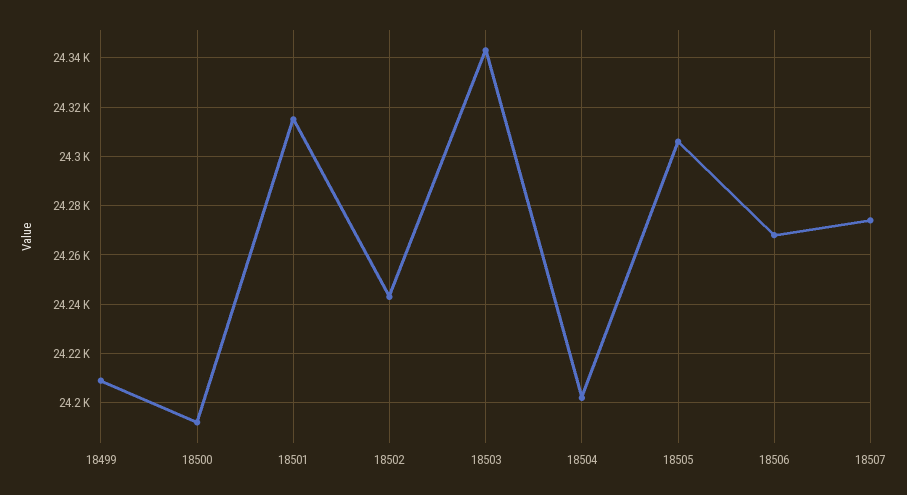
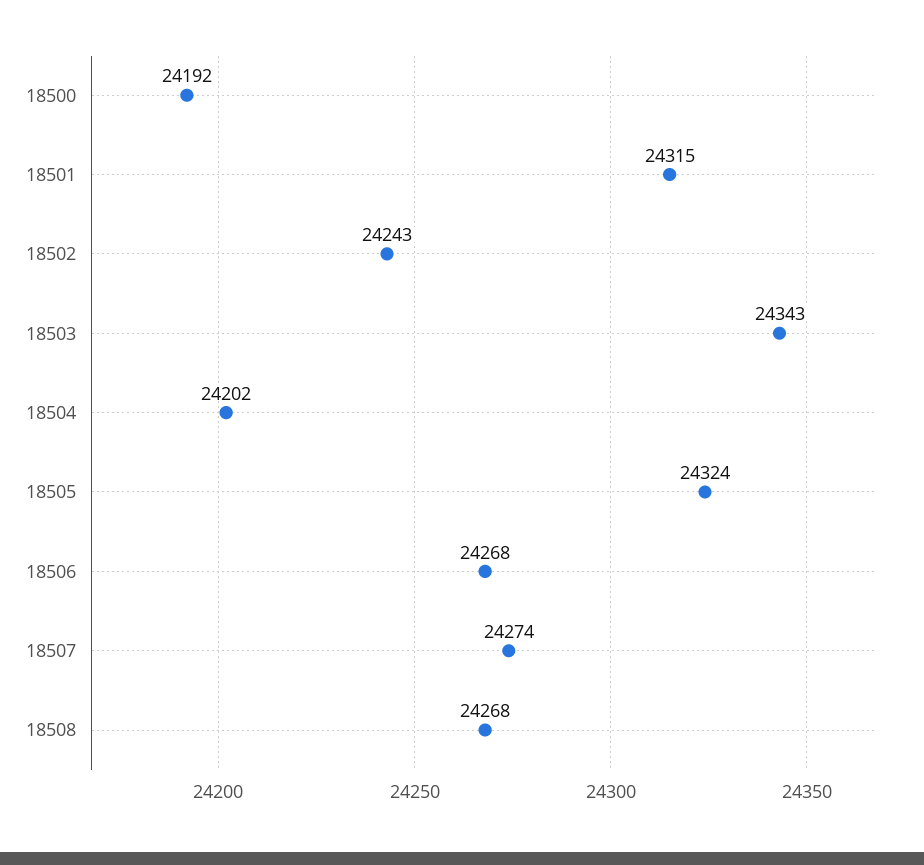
18499: 24210 -> none
18505: 24305 -> 24324
18508: none -> 24268

